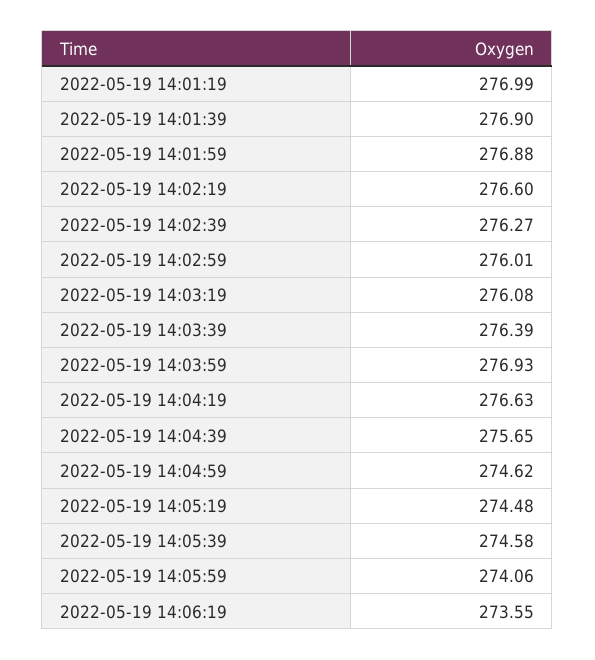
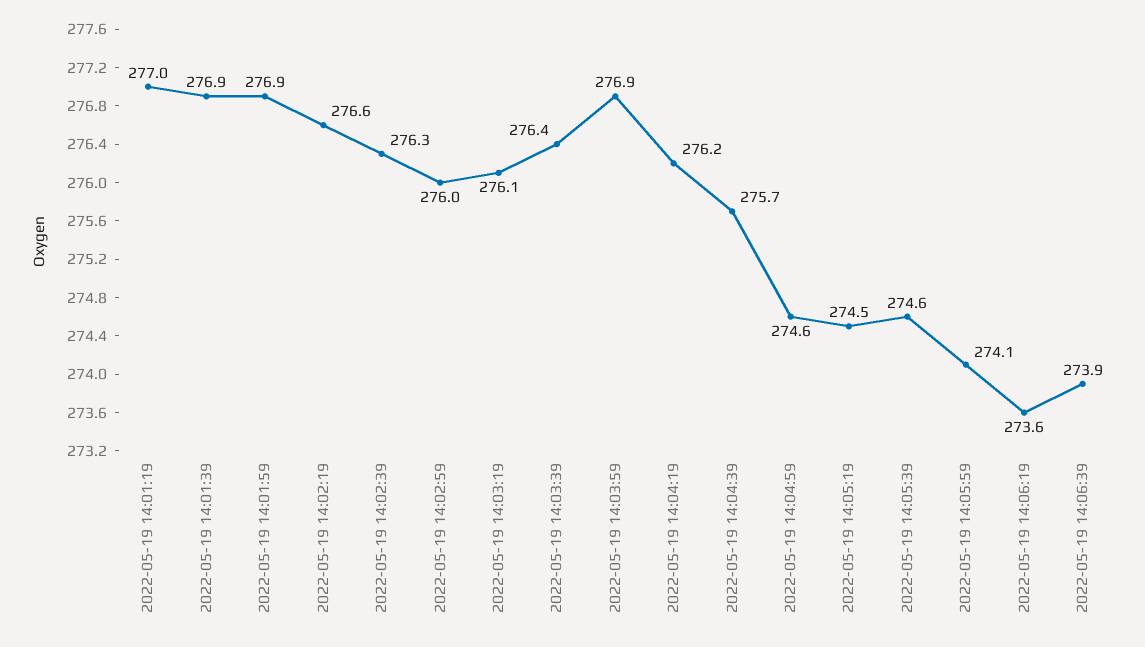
2022-05-19 14:04:19: 276.63 -> 276.2
2022-05-19 14:06:39: none -> 273.9

